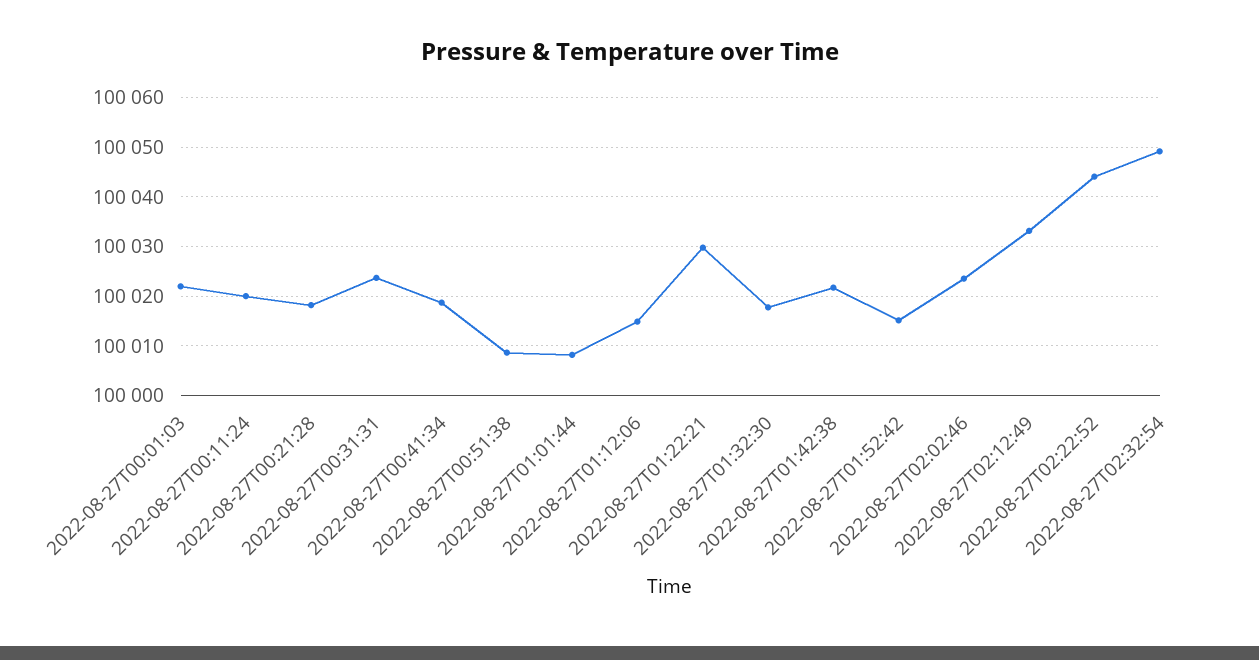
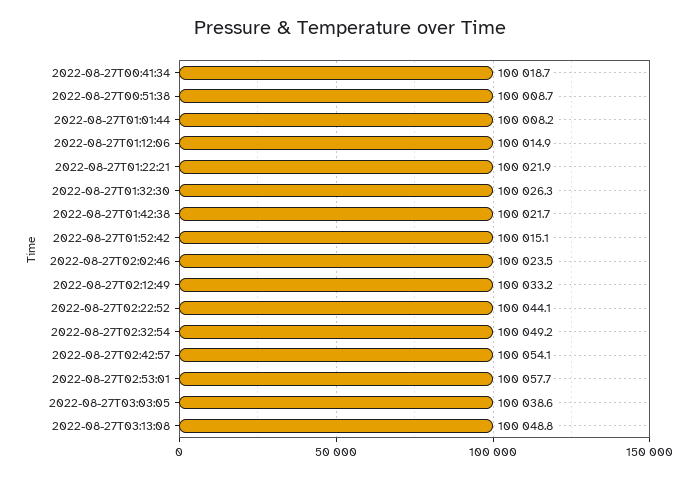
2022-08-27T00:01:03: 100022 -> none
2022-08-27T00:11:24: 100020 -> none
2022-08-27T00:21:28: 100018 -> none
2022-08-27T00:31:31: 100024 -> none
2022-08-27T01:22:21: 100030 -> 100021.9
2022-08-27T01:32:30: 100018 -> 100026.3
2022-08-27T02:42:57: none -> 100054.1
2022-08-27T02:53:01: none -> 100057.7
2022-08-27T03:03:05: none -> 100038.6
2022-08-27T03:13:08: none -> 100048.8

